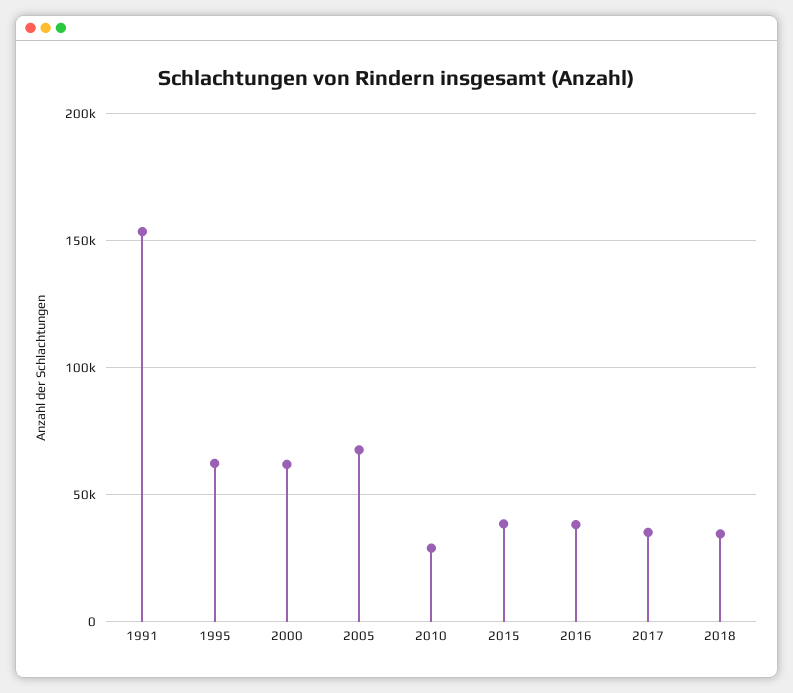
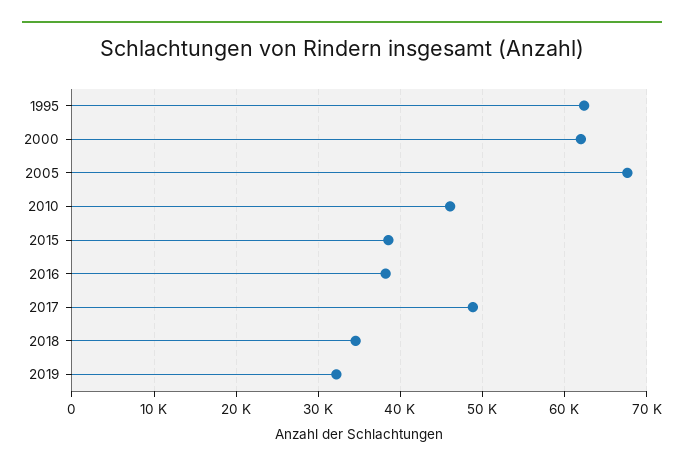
1991: 155000 -> none
2010: 30000 -> 46000
2017: 35000 -> 49000
2019: none -> 32000

